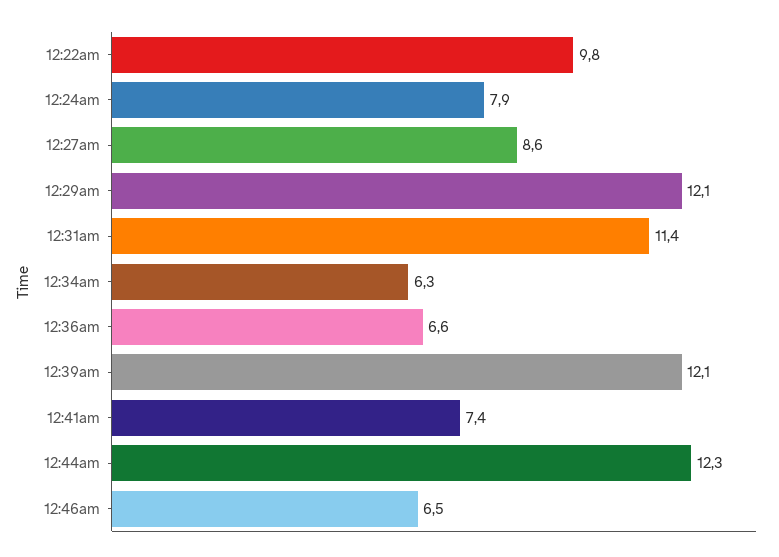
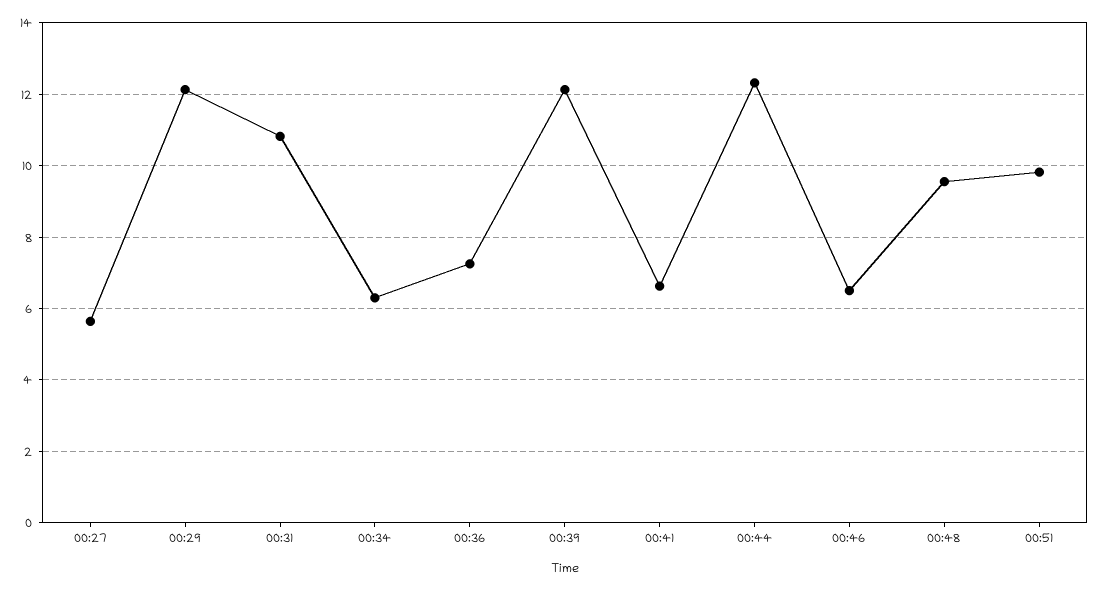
12:22am: 9.8 -> none
12:24am: 7.9 -> none
12:27am: 8.6 -> 5.6
12:31am: 11.4 -> 10.8
12:36am: 6.6 -> 7.2
12:41am: 7.4 -> 6.6
00:48: none -> 9.6
00:51: none -> 9.8

